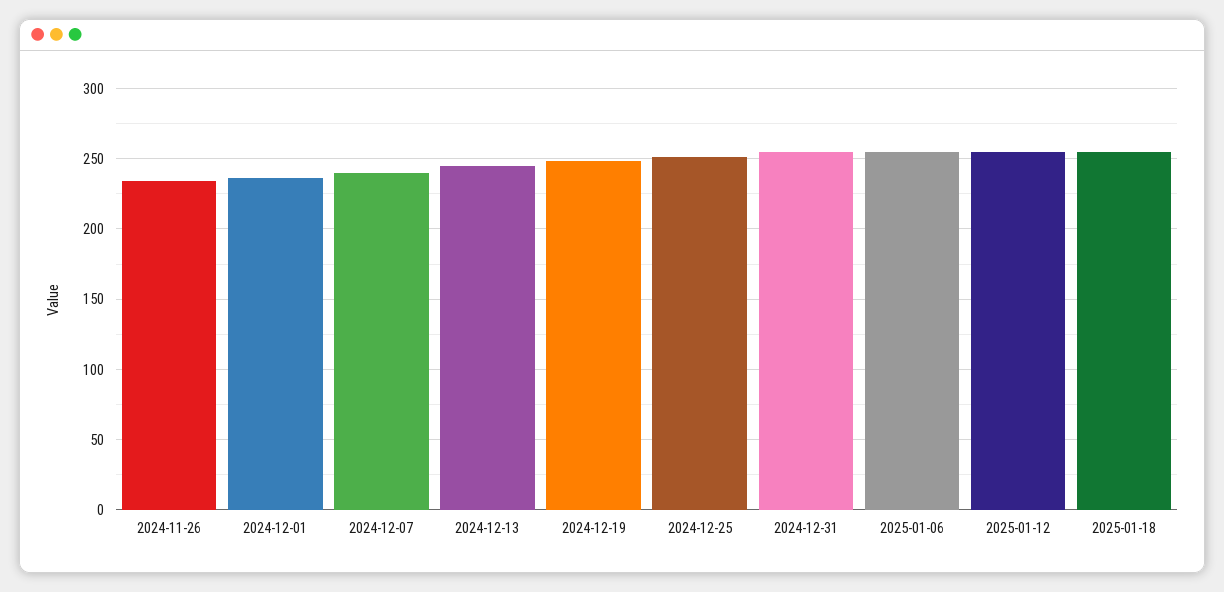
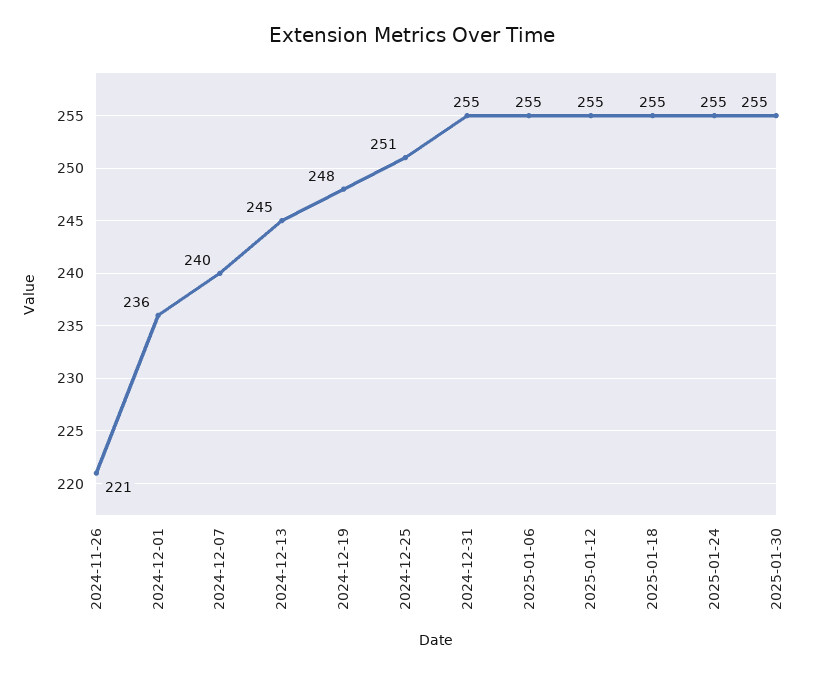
2024-11-26: 235 -> 221
2025-01-24: none -> 255
2025-01-30: none -> 255

